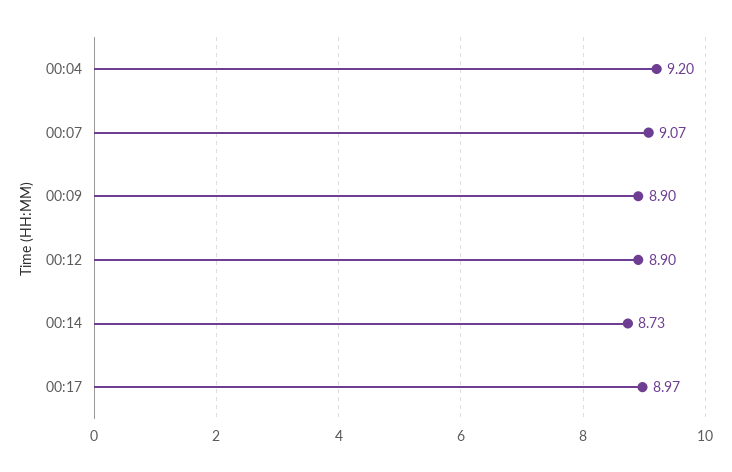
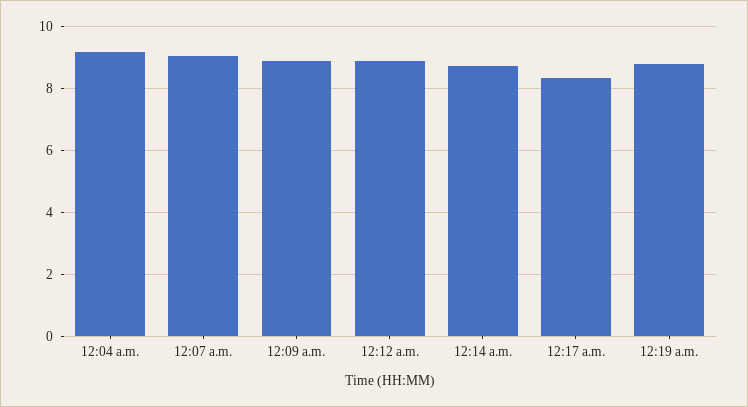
00:17: 8.97 -> 8.4
12:19 a.m.: none -> 8.8

